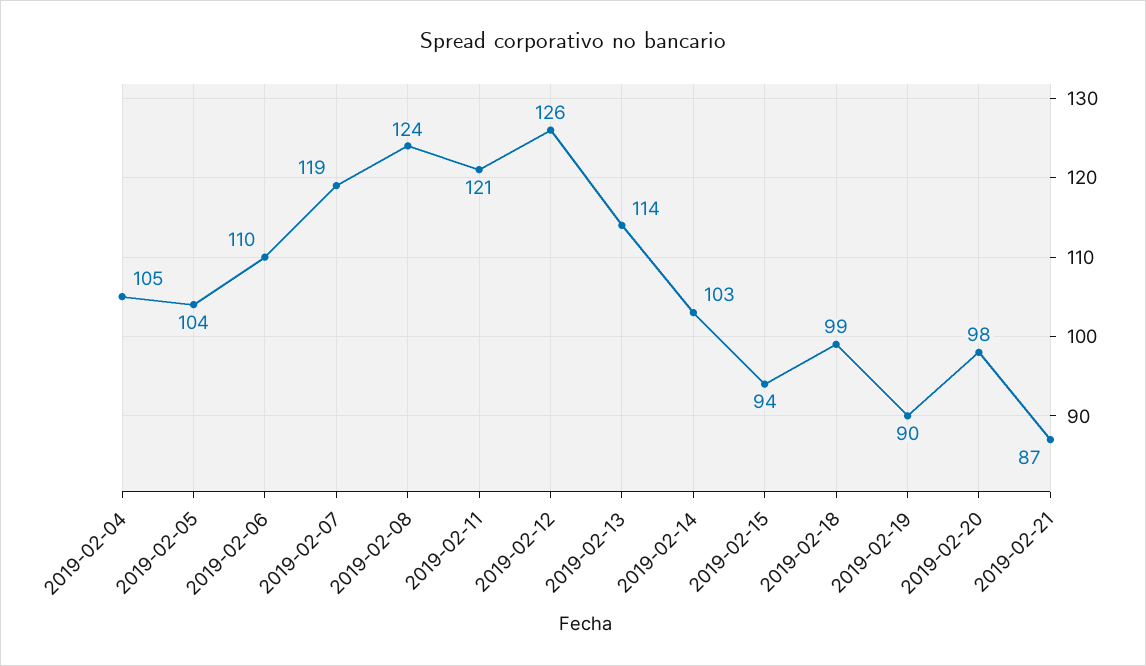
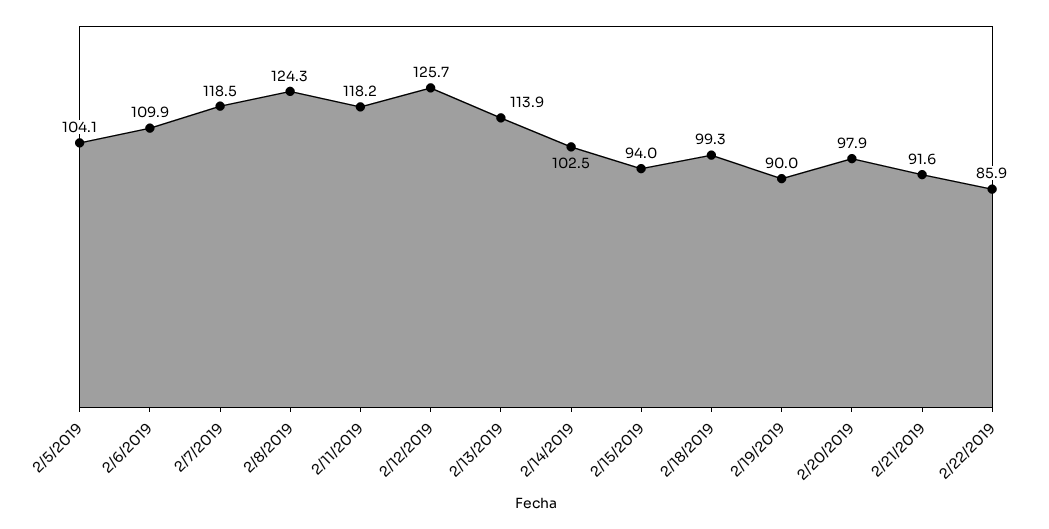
2019-02-04: 105 -> none
2019-02-11: 121 -> 118.2
2019-02-21: 87 -> 91.6
2/22/2019: none -> 85.9

